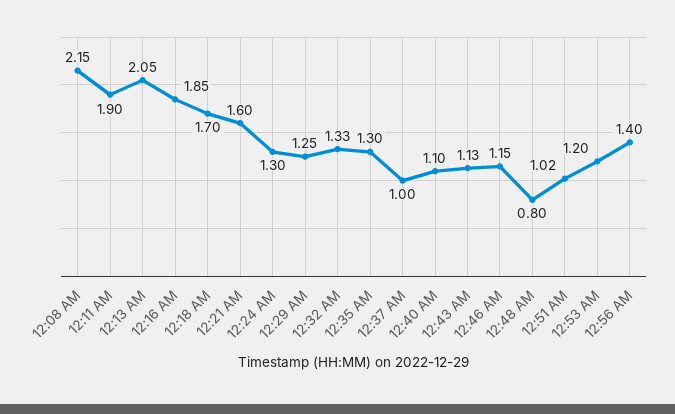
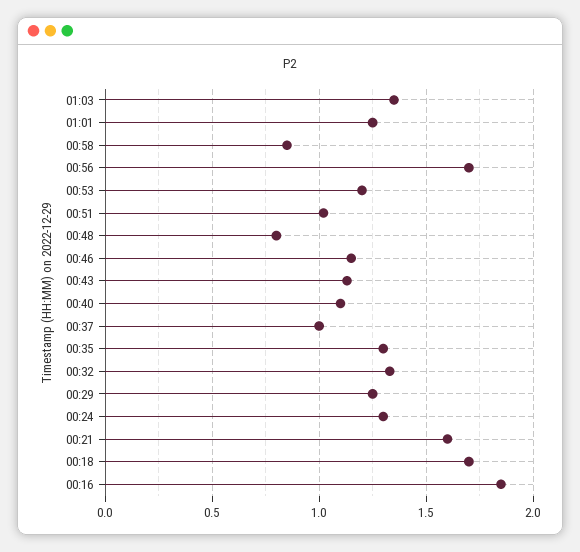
12:08 AM: 2.15 -> none
12:11 AM: 1.9 -> none
12:13 AM: 2.05 -> none
12:56 AM: 1.4 -> 1.7
01:03: none -> 1.35
01:01: none -> 1.25
00:58: none -> 0.85

